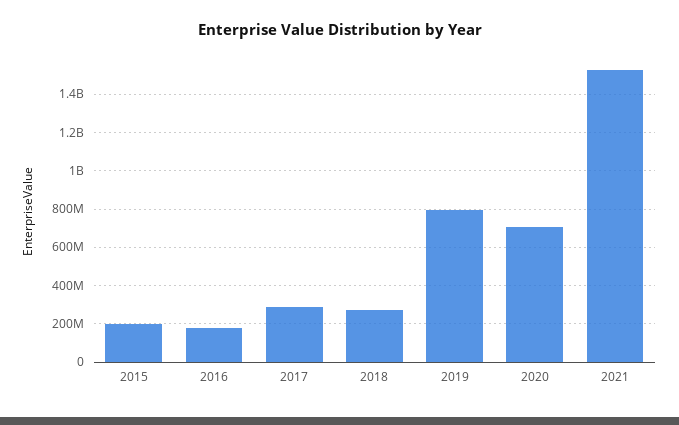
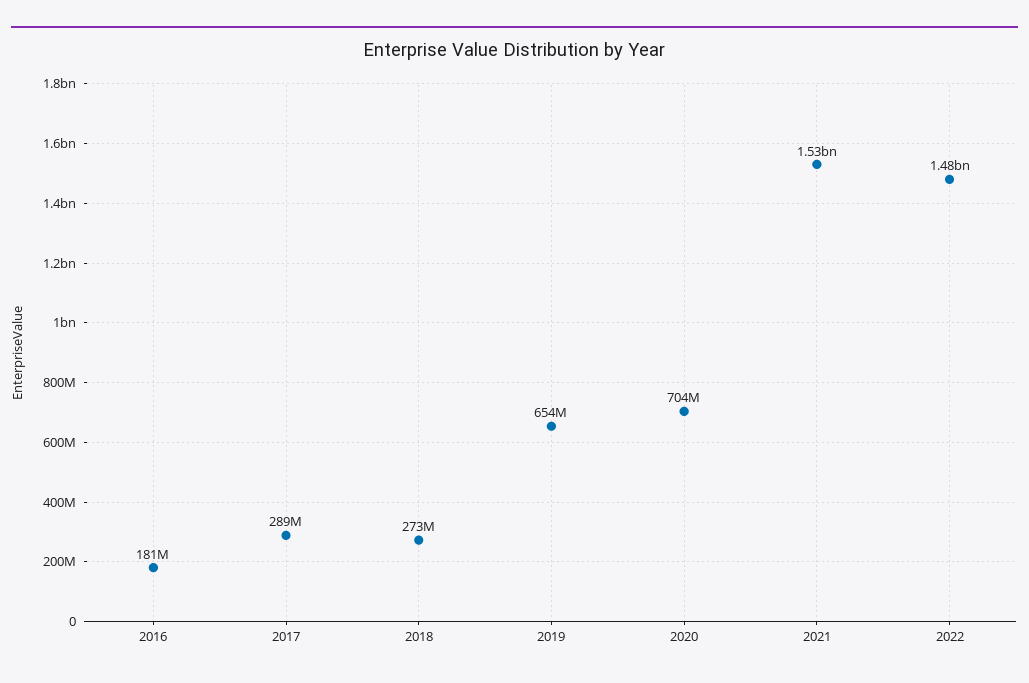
2015: 200000000 -> none
2019: 800000000 -> 654000000
2022: none -> 1480000000

